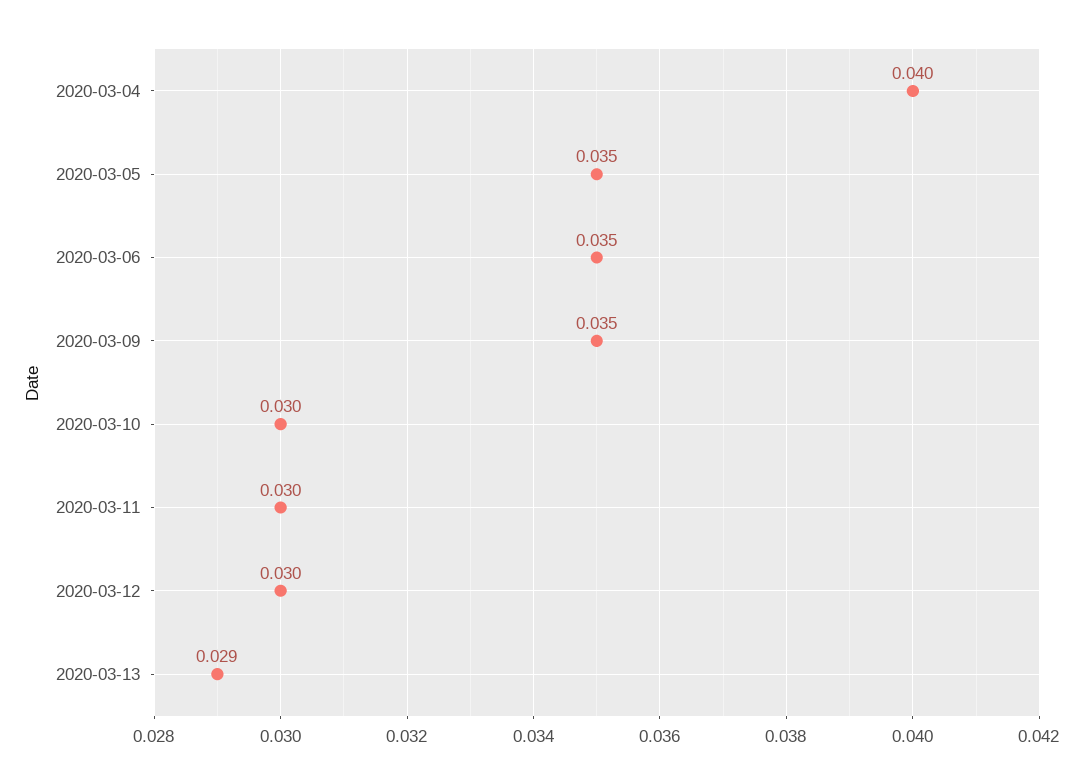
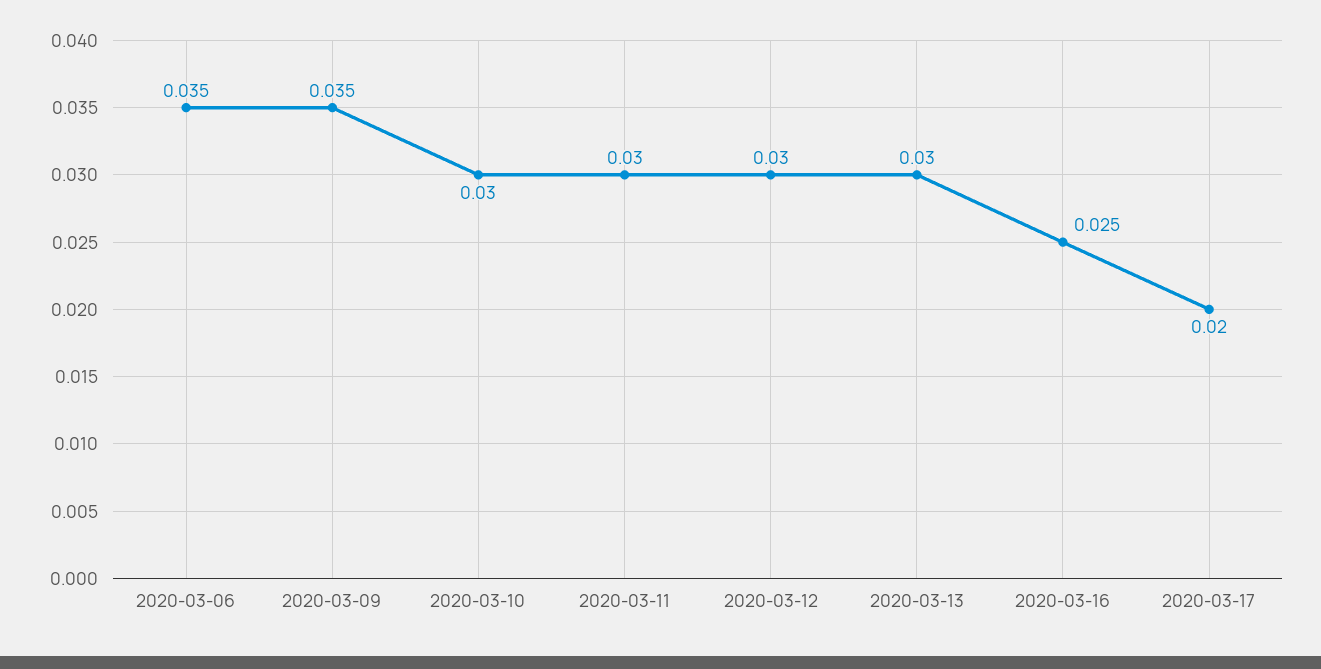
2020-03-04: 0.04 -> none
2020-03-05: 0.035 -> none
2020-03-13: 0.029 -> 0.03
2020-03-16: none -> 0.025
2020-03-17: none -> 0.02

